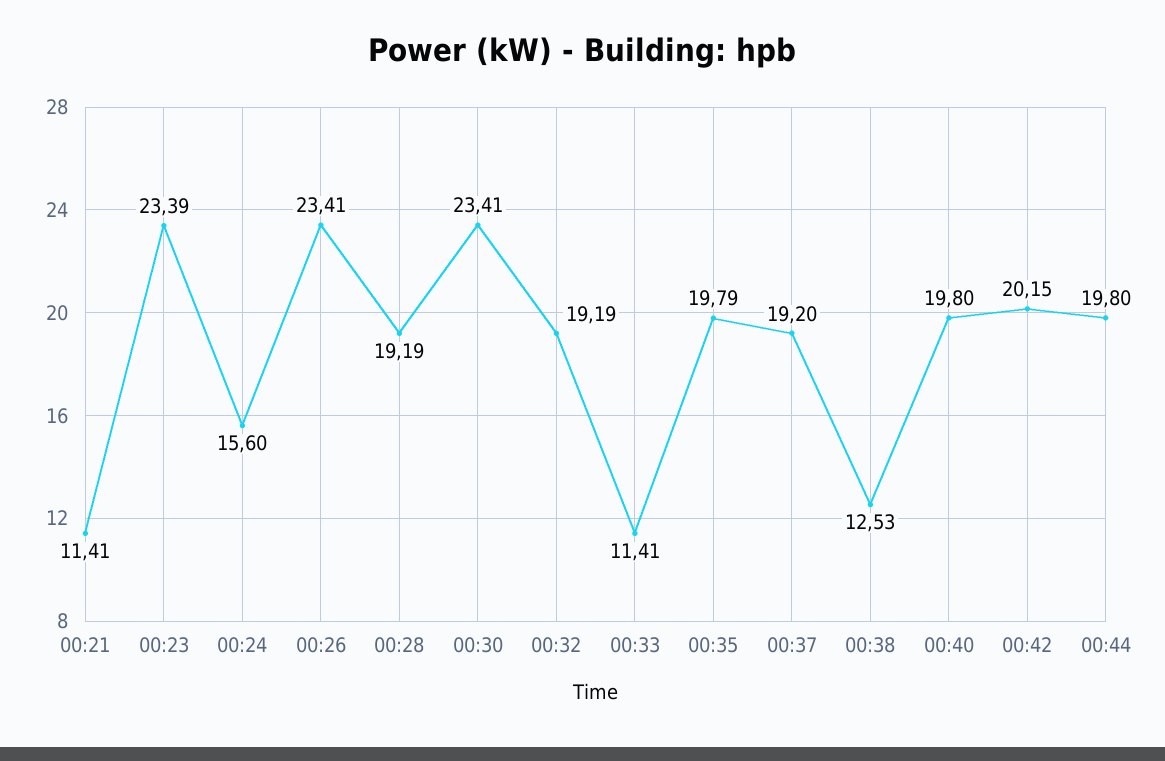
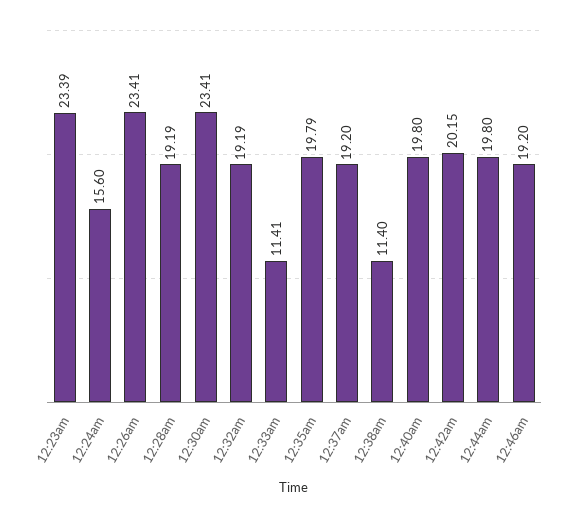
00:21: 11.41 -> none
00:38: 12.53 -> 11.4
12:46am: none -> 19.2

